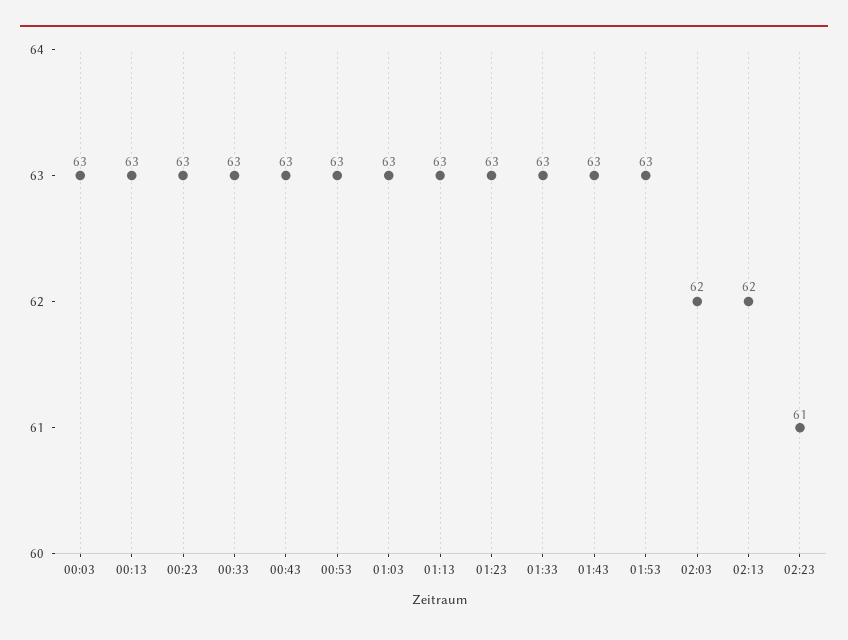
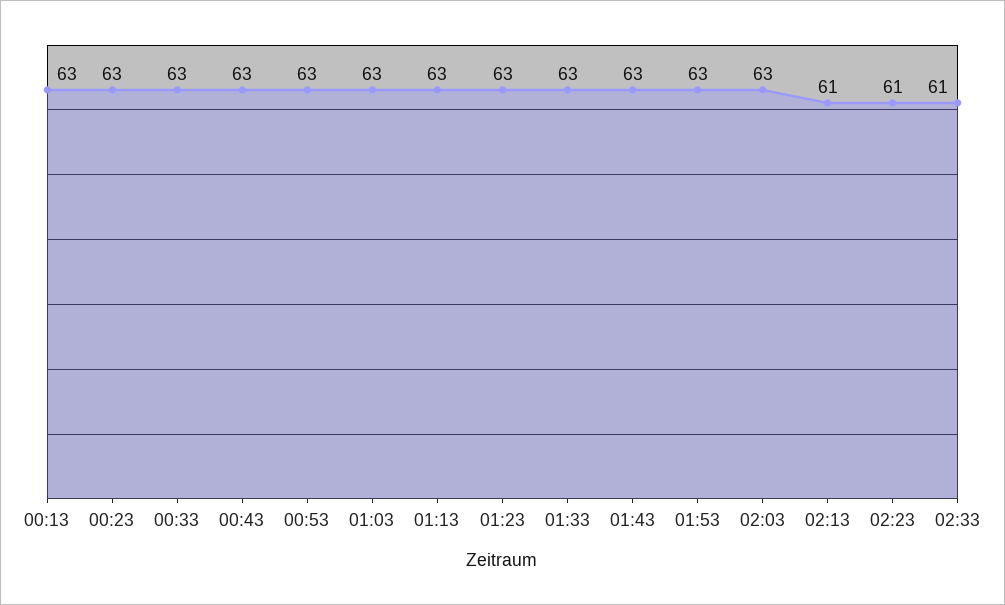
00:03: 63 -> none
02:03: 62 -> 63
02:13: 62 -> 61
02:33: none -> 61

